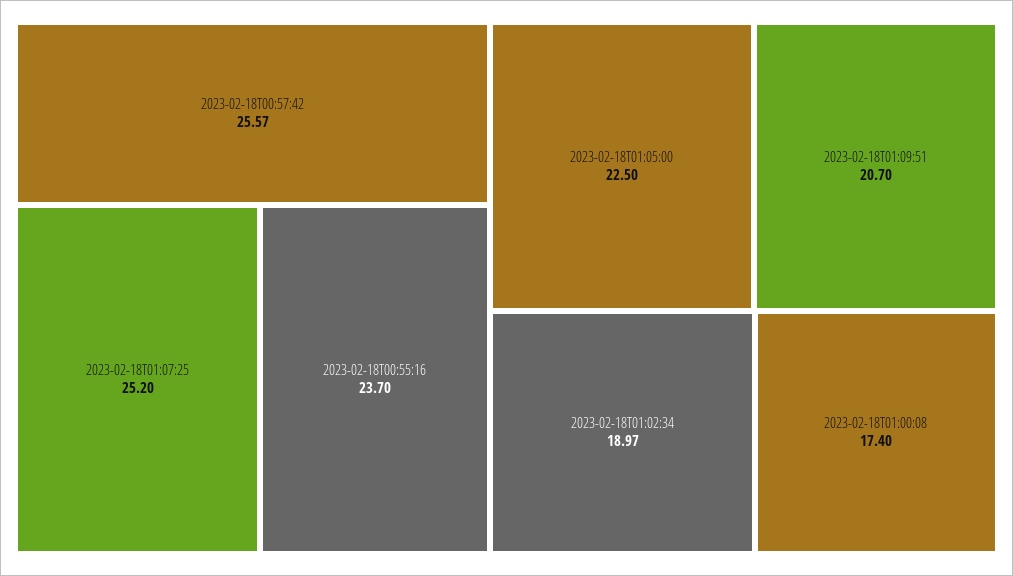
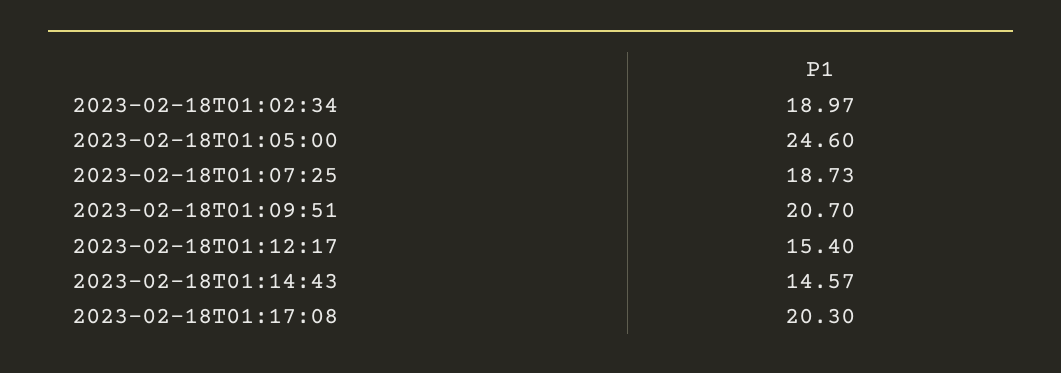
2023-02-18T00:57:42: 25.57 -> none
2023-02-18T01:07:25: 25.2 -> 18.73
2023-02-18T00:55:16: 23.7 -> none
2023-02-18T01:05:00: 22.5 -> 24.6
2023-02-18T01:00:08: 17.4 -> none
2023-02-18T01:12:17: none -> 15.4
2023-02-18T01:14:43: none -> 14.57
2023-02-18T01:17:08: none -> 20.3

